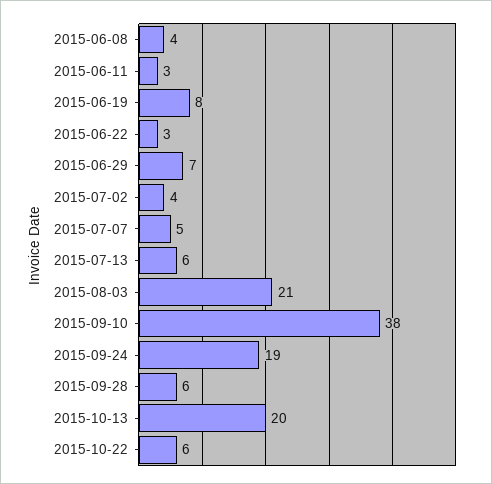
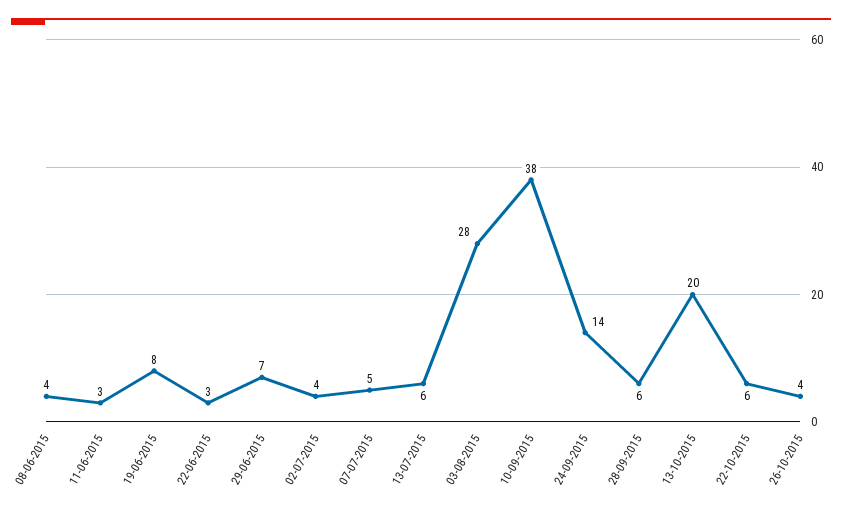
2015-08-03: 21 -> 28
2015-09-24: 19 -> 14
26-10-2015: none -> 4

